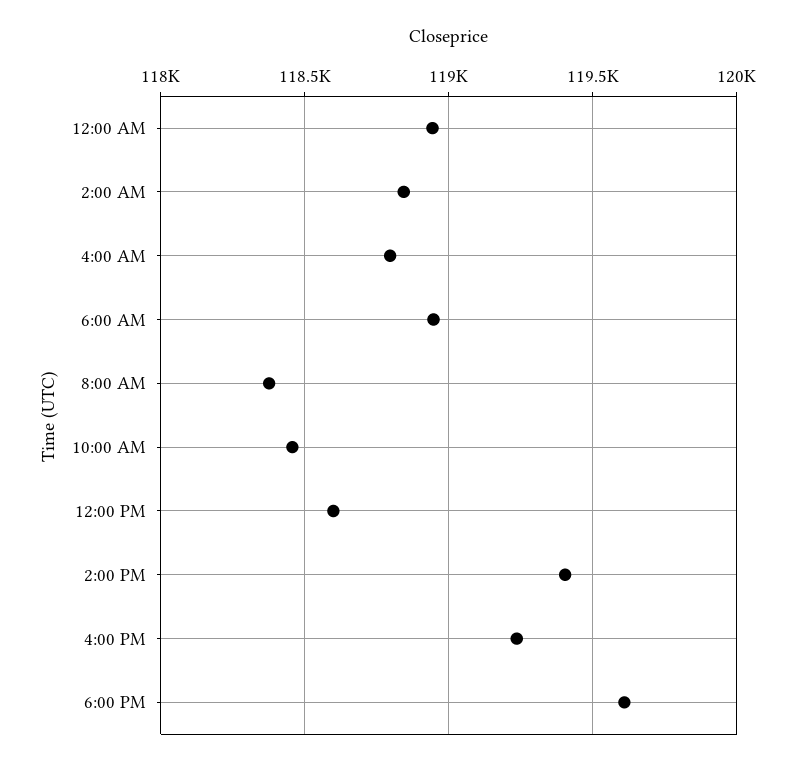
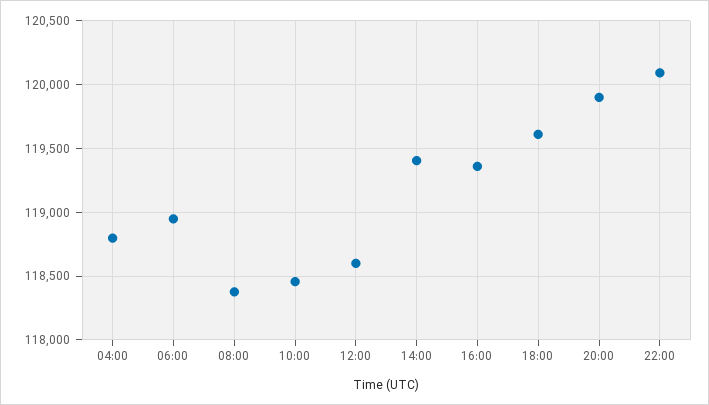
12:00 AM: 118950 -> none
2:00 AM: 118850 -> none
4:00 PM: 119250 -> 119350
20:00: none -> 119900
22:00: none -> 120100

